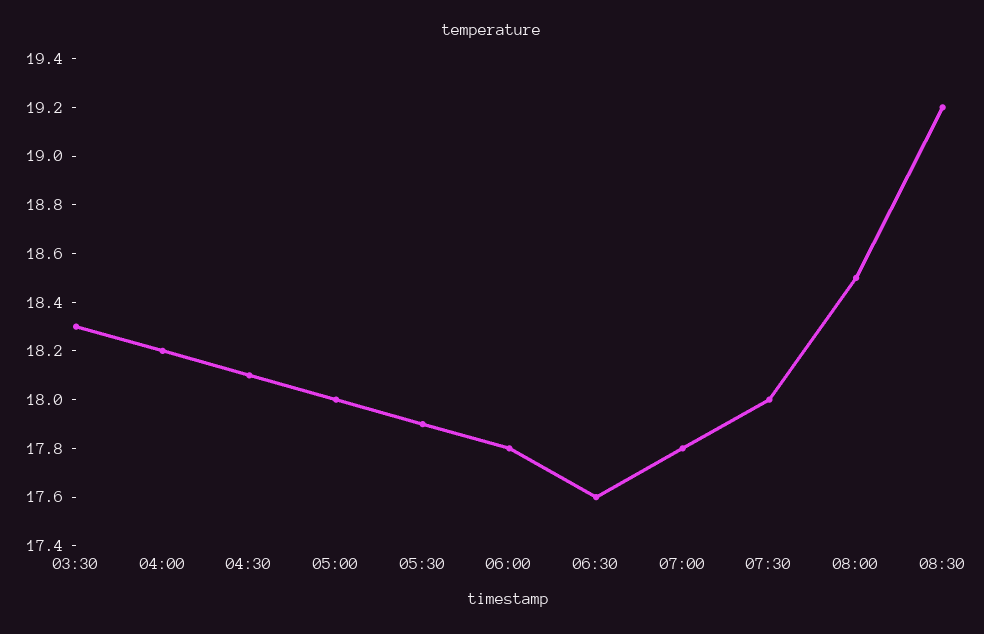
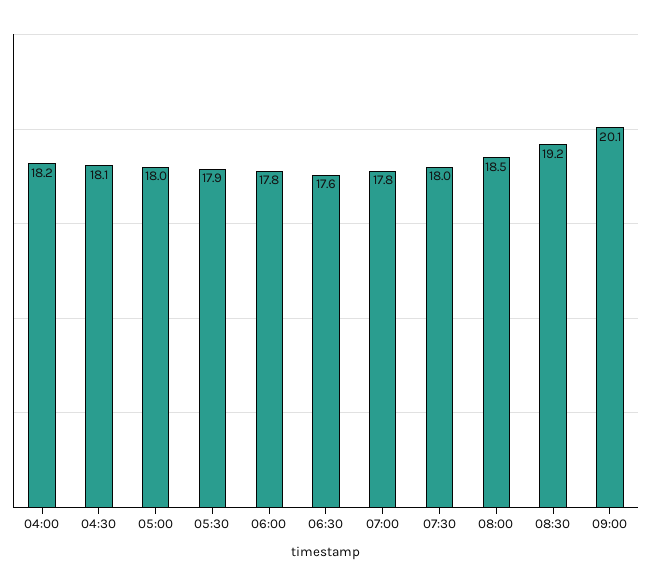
03:30: 18.3 -> none
09:00: none -> 20.1

